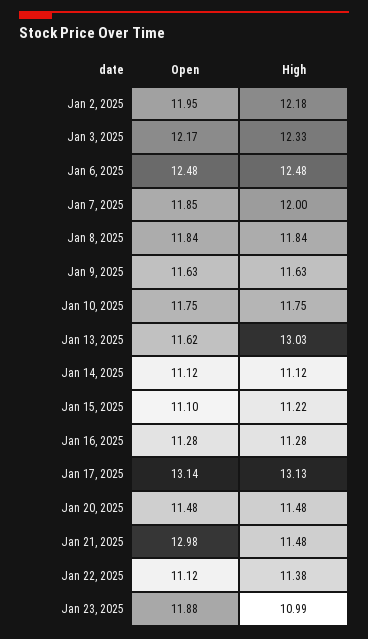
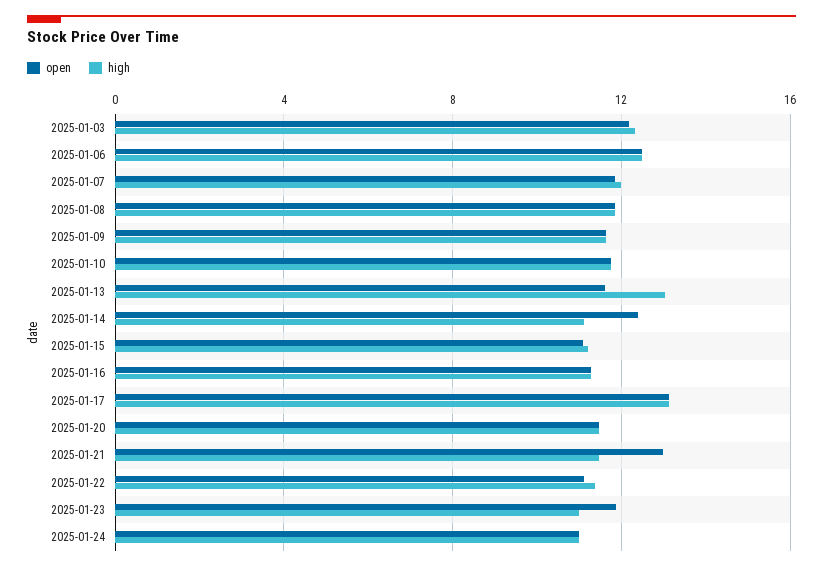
Open, Jan 2, 2025: 11.95 -> none
High, Jan 2, 2025: 12.18 -> none
Open, Jan 14, 2025: 11.12 -> 12.5
Open, 2025-01-24: none -> 11
High, 2025-01-24: none -> 11

